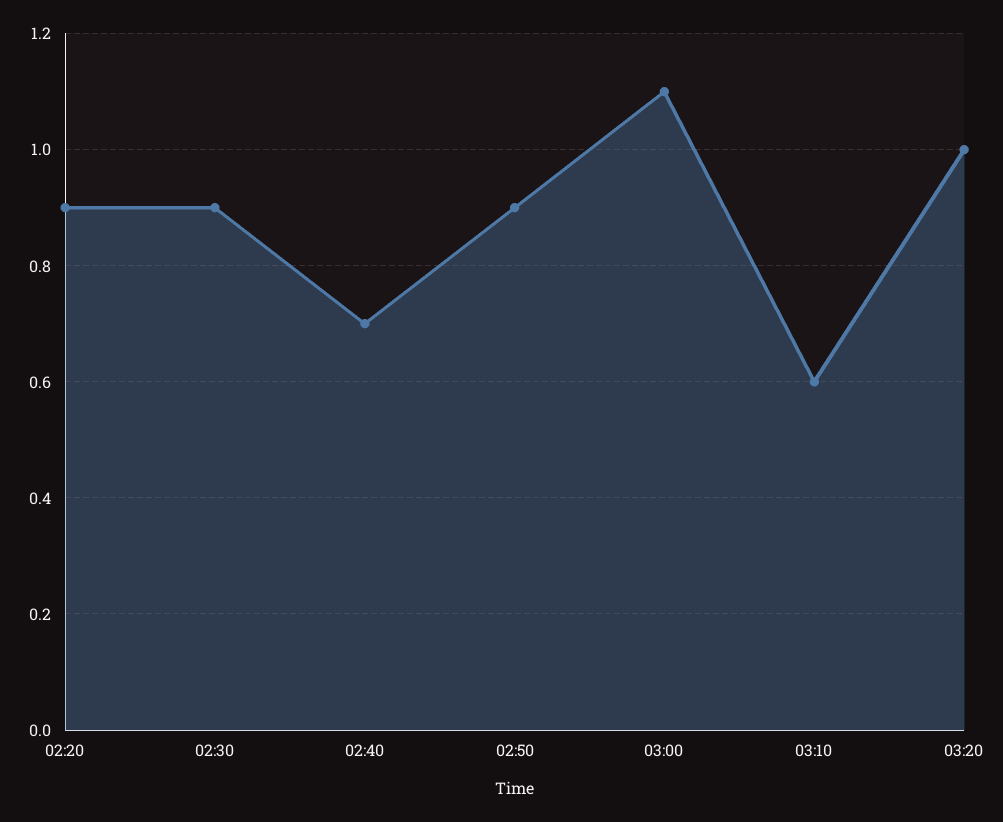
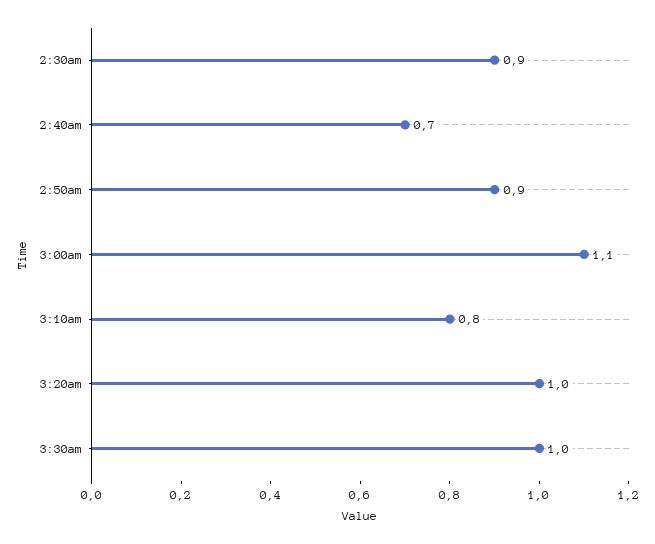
02:20: 0.9 -> none
03:10: 0.6 -> 0.8
3:30am: none -> 1

